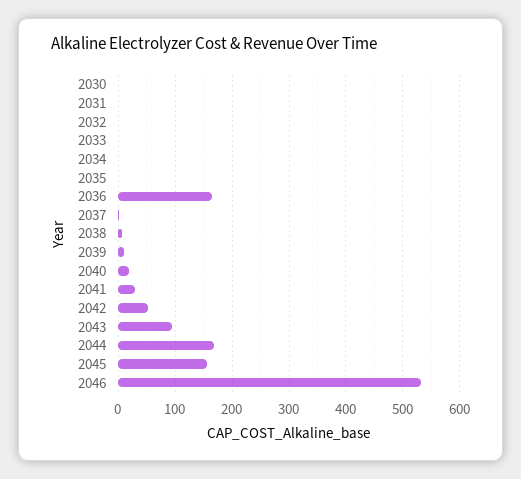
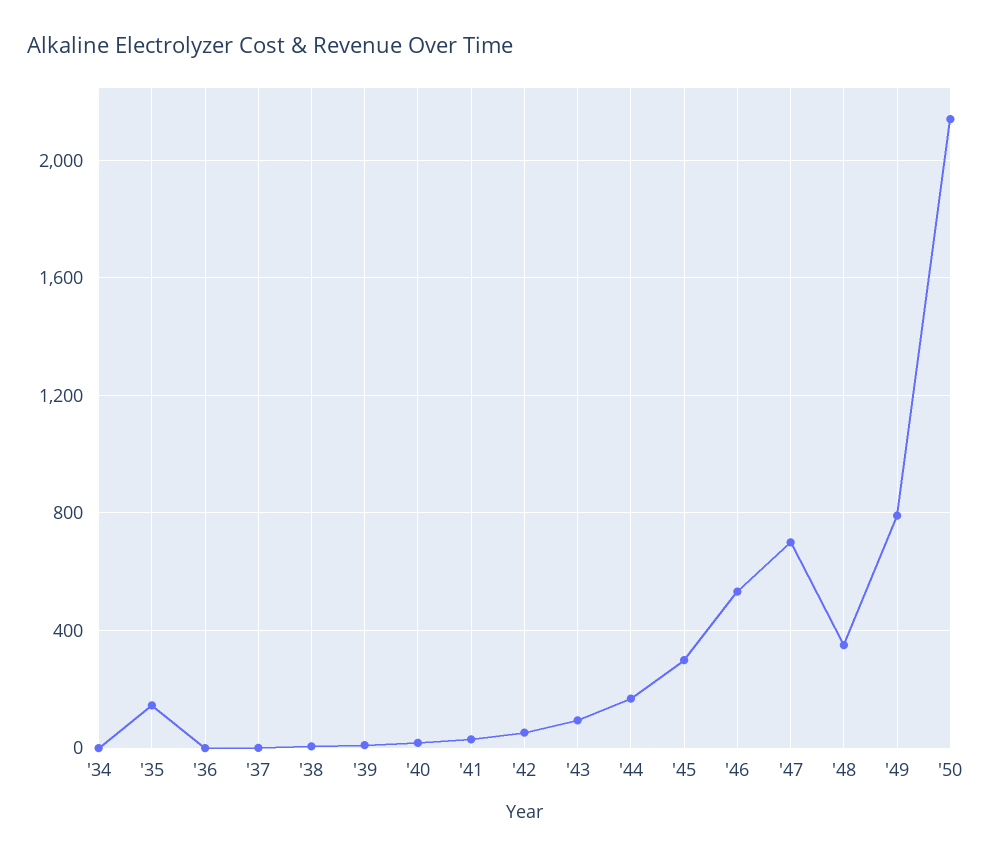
2030: 0 -> none
2031: 0 -> none
2032: 0 -> none
2033: 0 -> none
2035: 0 -> 150
2036: 160 -> 0
2045: 160 -> 300
'47: none -> 700
'48: none -> 350
'49: none -> 800
'50: none -> 2150

